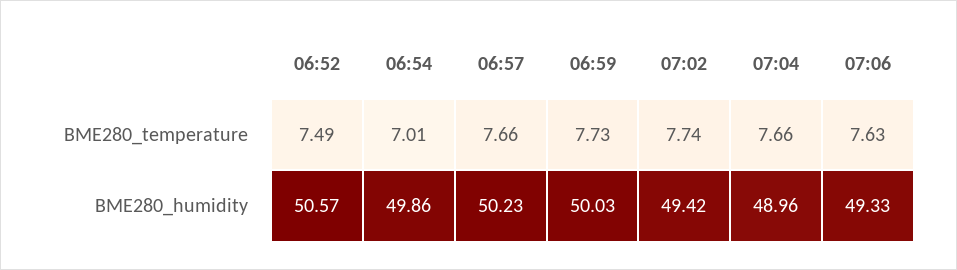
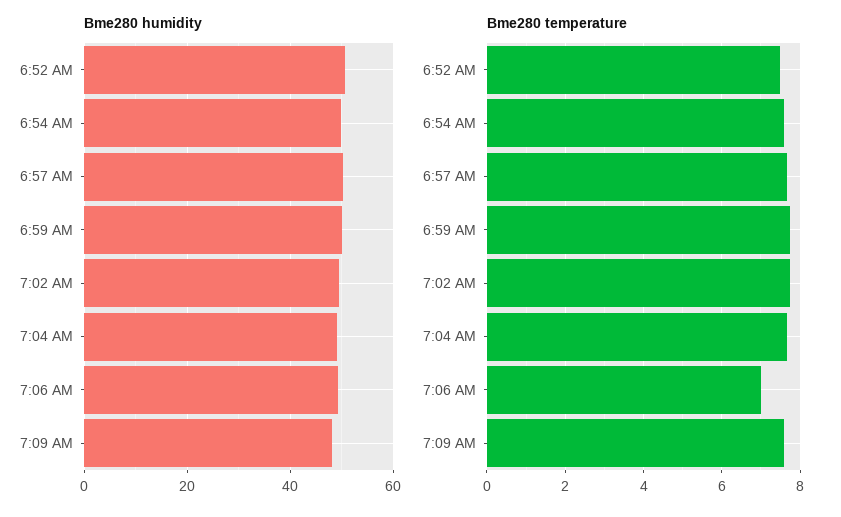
BME280_temperature, 06:54: 7.01 -> 7.6
BME280_temperature, 07:06: 7.63 -> 7
BME280_humidity, 7:09 AM: none -> 48
BME280_temperature, 7:09 AM: none -> 7.6

